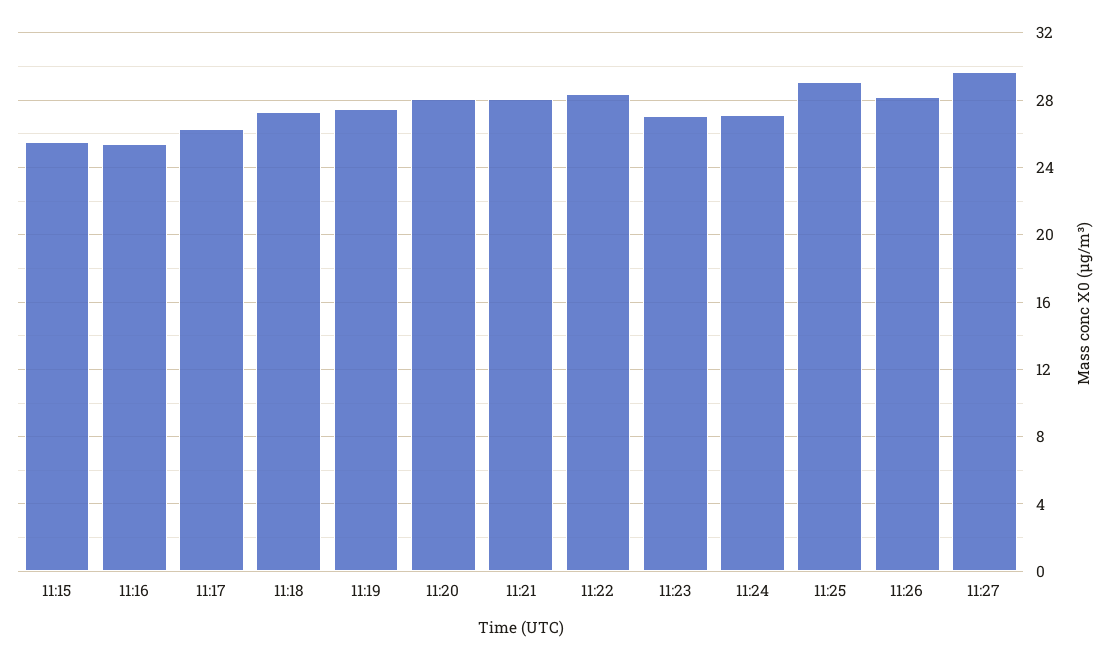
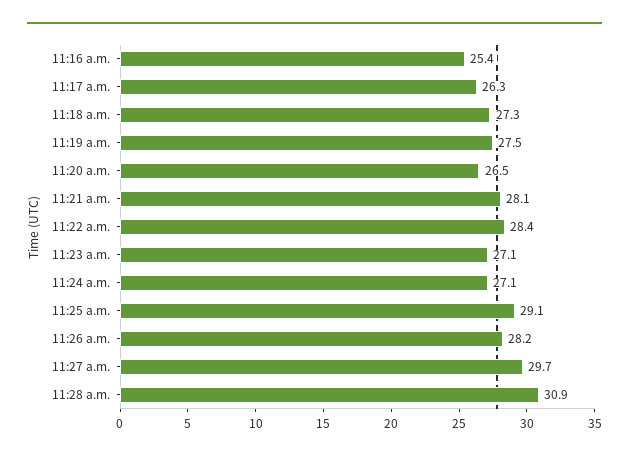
11:15: 25.5 -> none
11:20: 28 -> 26.5
11:28 a.m.: none -> 30.9

